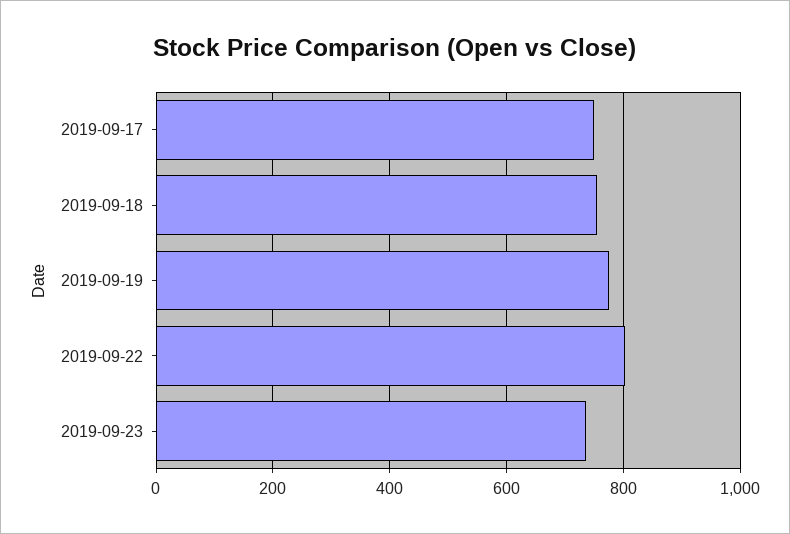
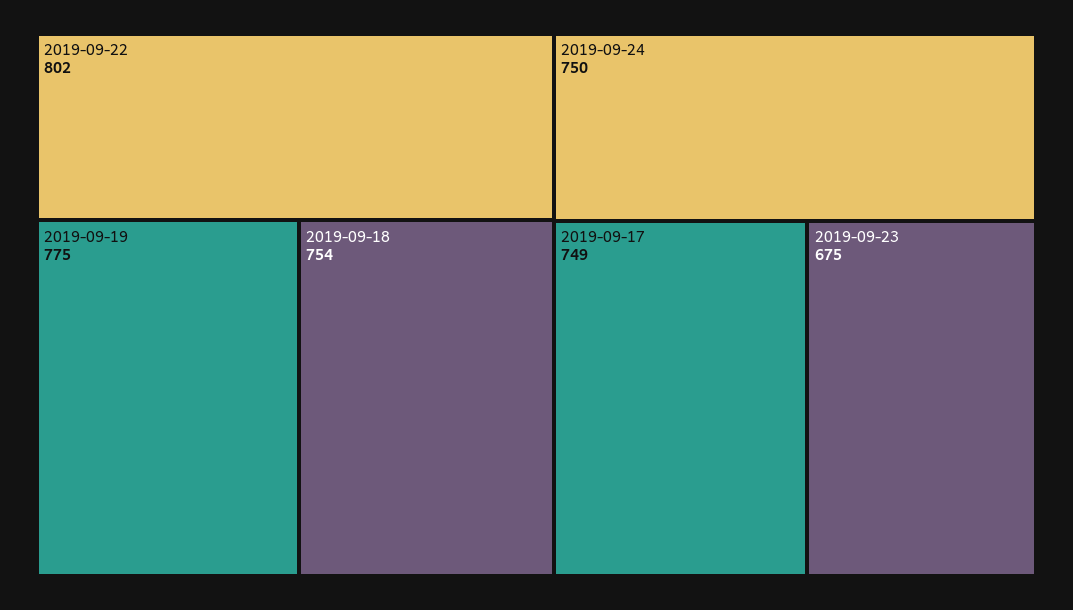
2019-09-23: 740 -> 675
2019-09-24: none -> 750

